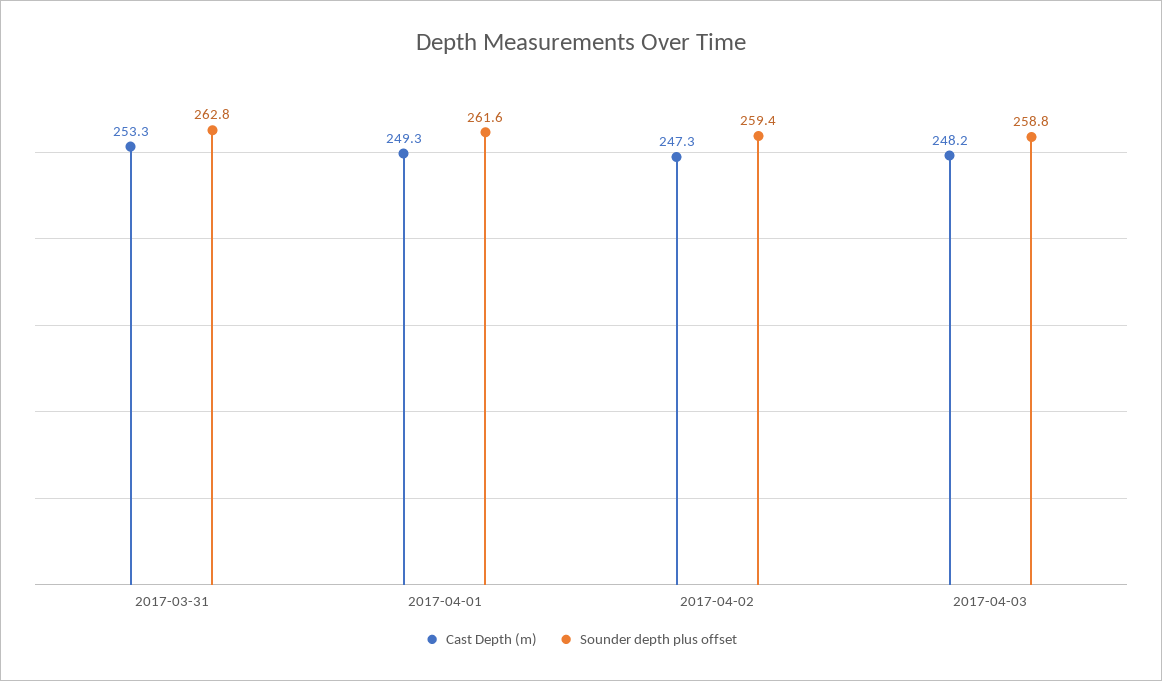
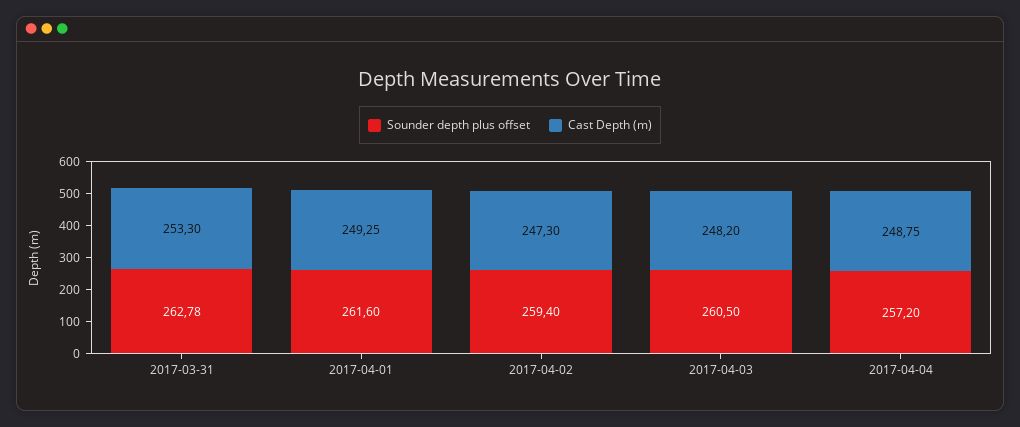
Sounder depth plus offset, 2017-04-03: 258.8 -> 260.5
Sounder depth plus offset, 2017-04-04: none -> 257.2
Cast Depth (m), 2017-04-04: none -> 248.75

